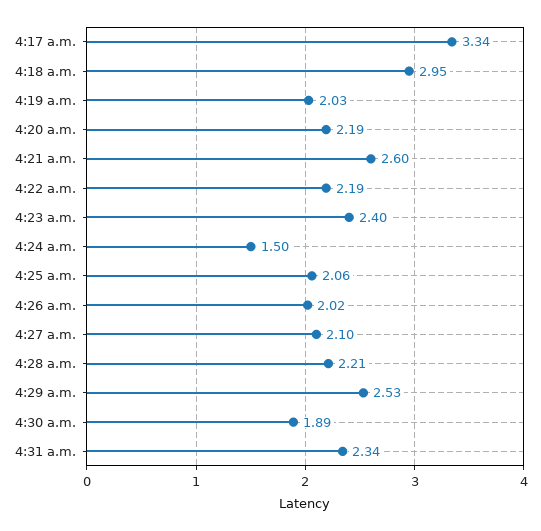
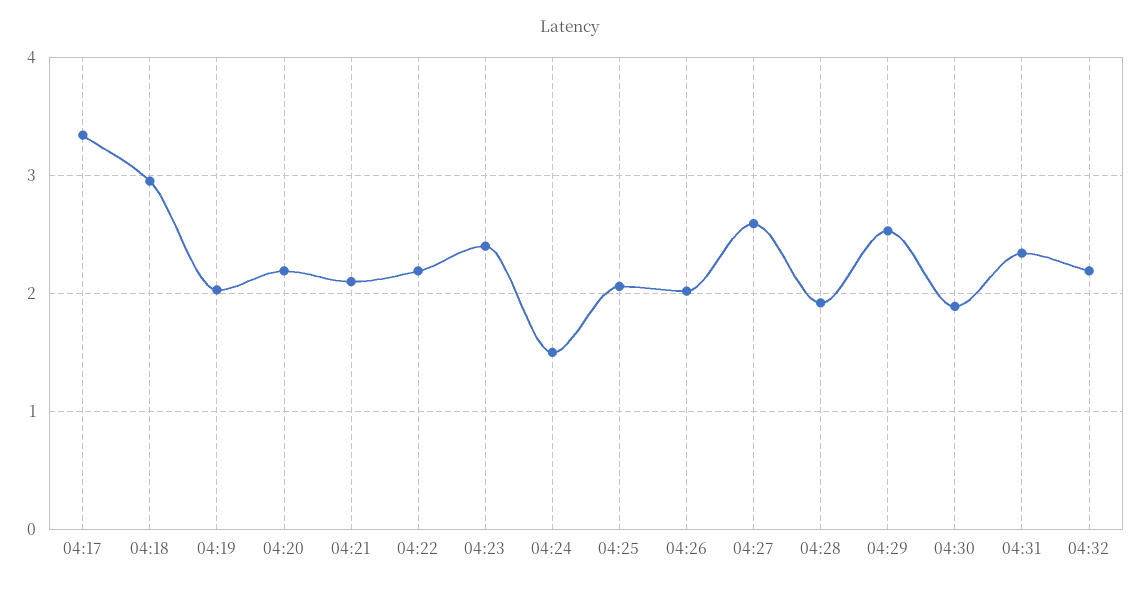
4:21 a.m.: 2.6 -> 2.1
4:27 a.m.: 2.1 -> 2.6
4:28 a.m.: 2.21 -> 1.9
04:32: none -> 2.2

